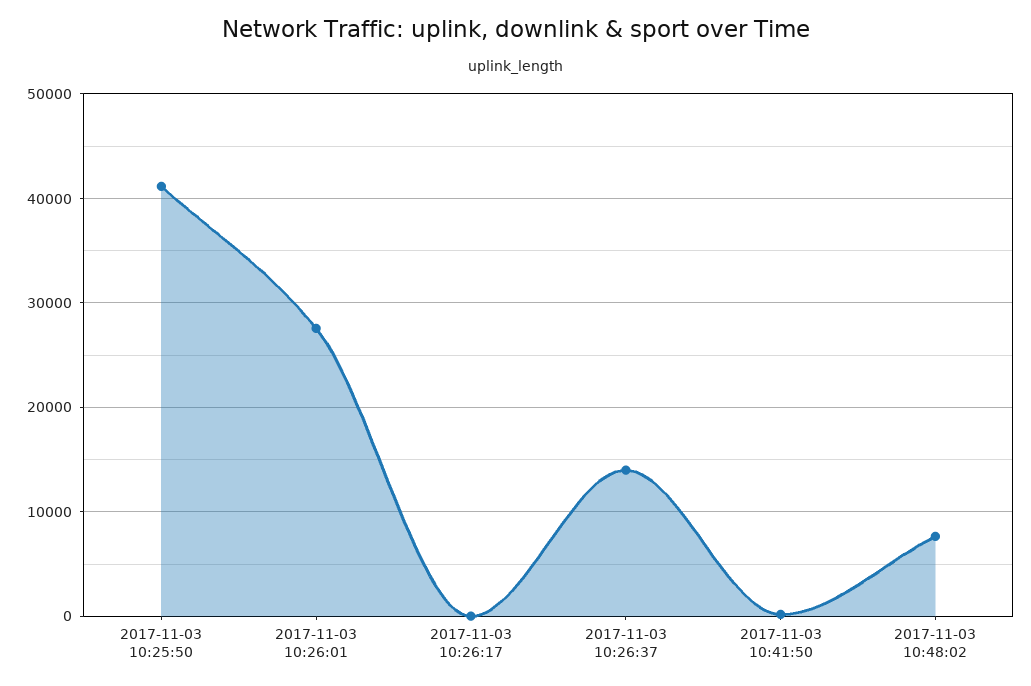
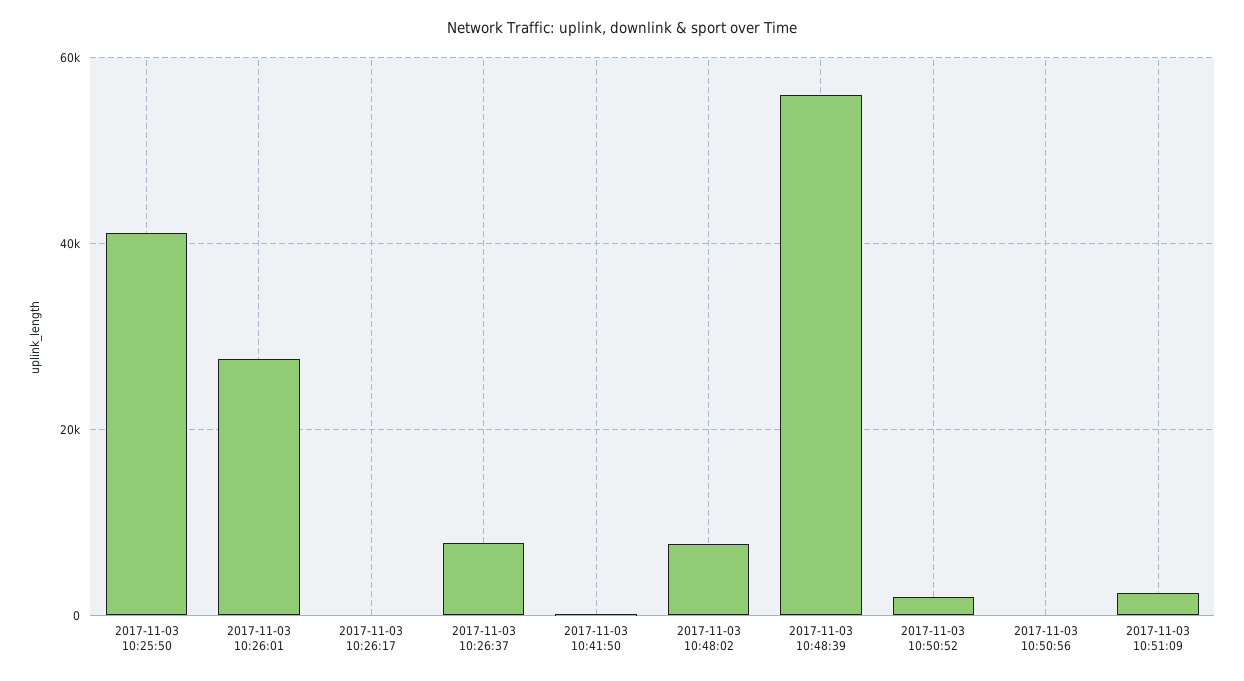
2017-11-03 10:26:37: 14000 -> 8000
2017-11-03 10:48:39: none -> 56000
2017-11-03 10:50:52: none -> 2000
2017-11-03 10:50:56: none -> 0
2017-11-03 10:51:09: none -> 2000

